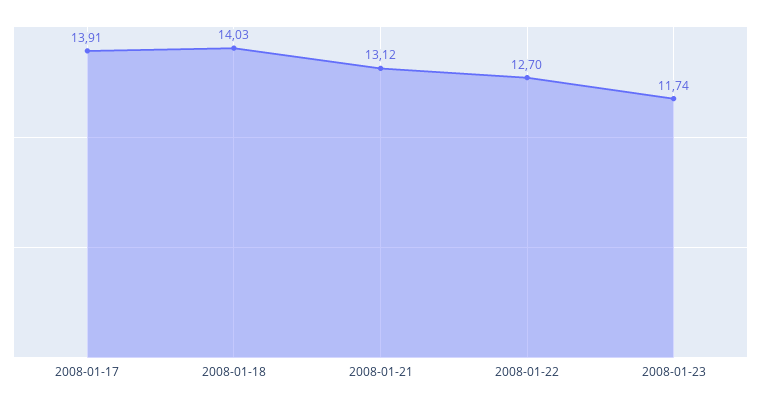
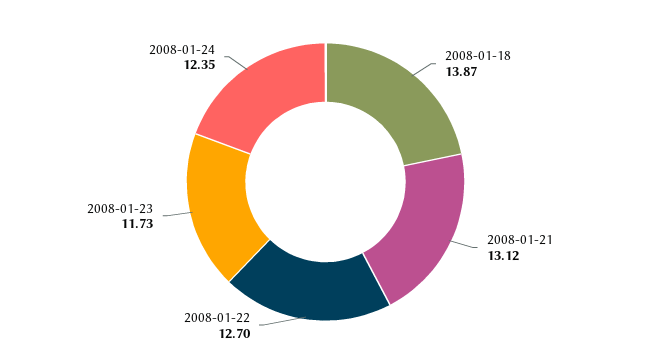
2008-01-17: 13.91 -> none
2008-01-18: 14.03 -> 13.87
2008-01-23: 11.74 -> 11.73
2008-01-24: none -> 12.35

